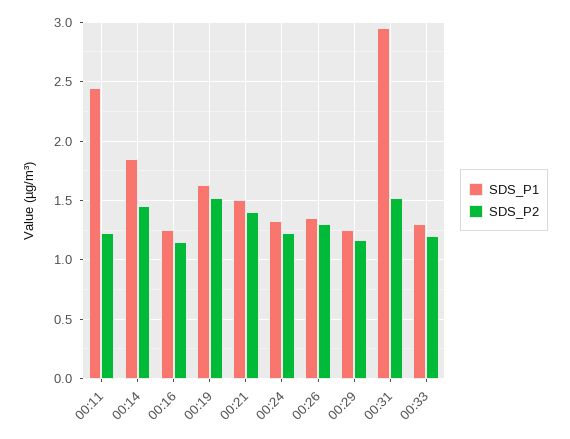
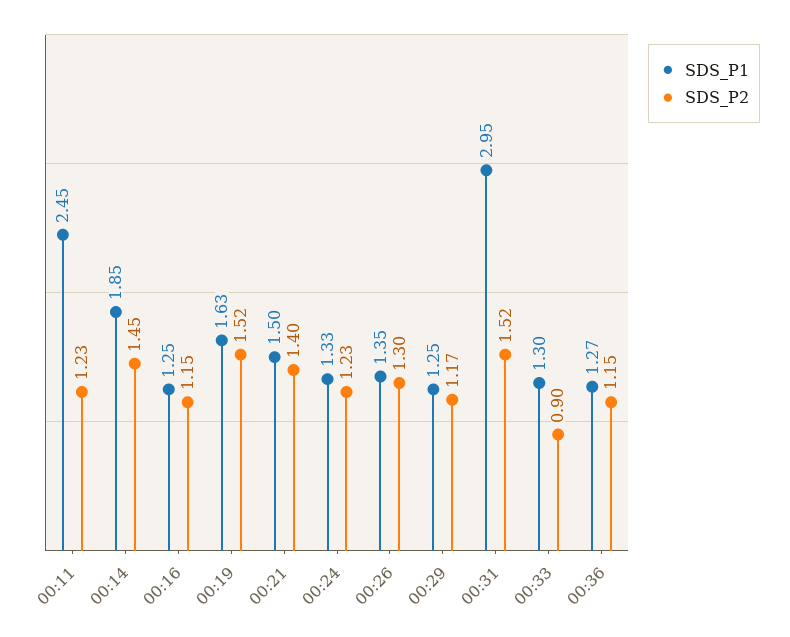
SDS_P2, 00:33: 1.2 -> 0.9
SDS_P1, 00:36: none -> 1.27
SDS_P2, 00:36: none -> 1.15

